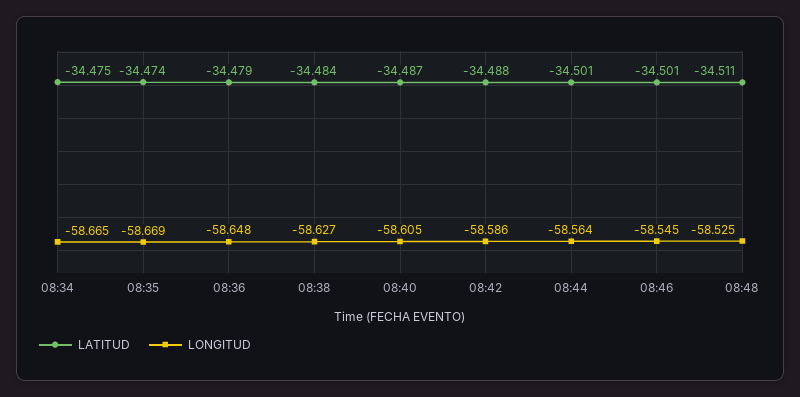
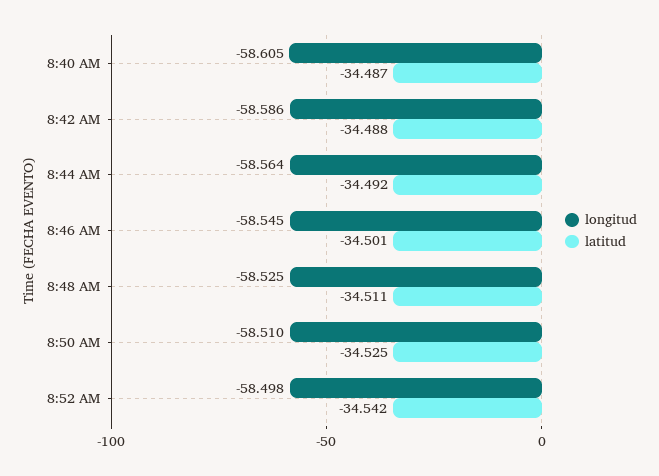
LATITUD, 08:34: -34.475 -> none
LONGITUD, 08:34: -58.665 -> none
LATITUD, 08:35: -34.474 -> none
LONGITUD, 08:35: -58.669 -> none
LATITUD, 08:36: -34.479 -> none
LONGITUD, 08:36: -58.648 -> none
LATITUD, 08:38: -34.484 -> none
LONGITUD, 08:38: -58.627 -> none
LATITUD, 08:44: -34.501 -> -34.492
LONGITUD, 8:50 AM: none -> -58.51
LATITUD, 8:50 AM: none -> -34.525
LONGITUD, 8:52 AM: none -> -58.498
LATITUD, 8:52 AM: none -> -34.542

